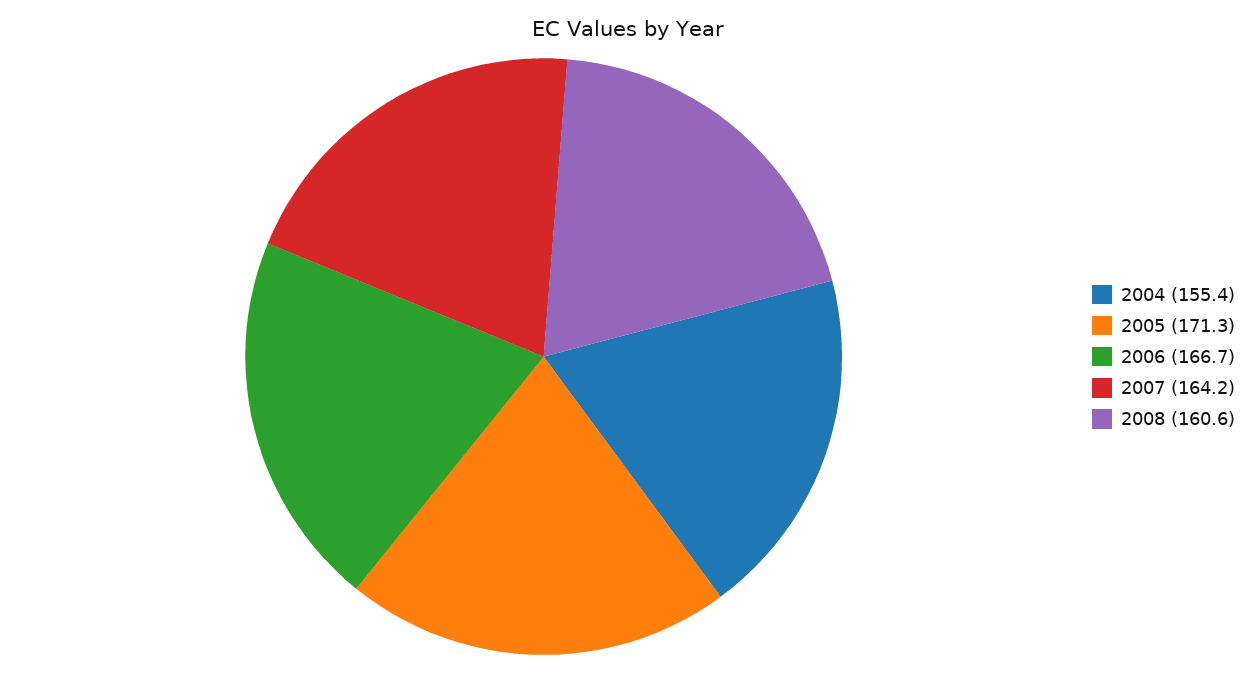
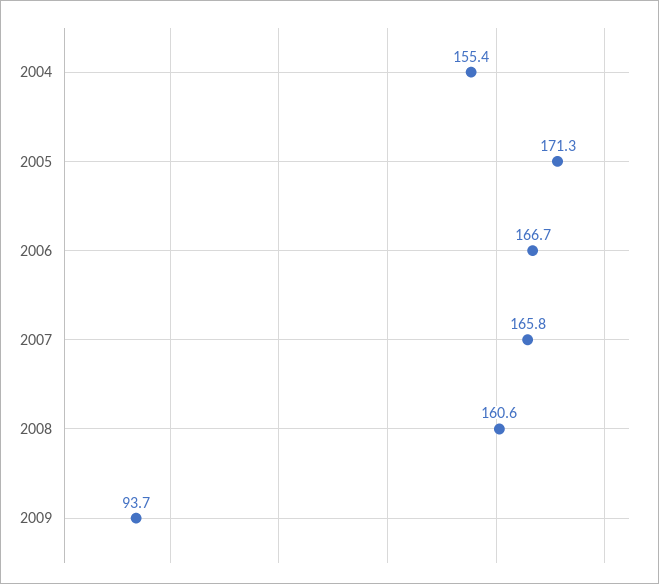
2007: 164.2 -> 165.8
2009: none -> 93.7

